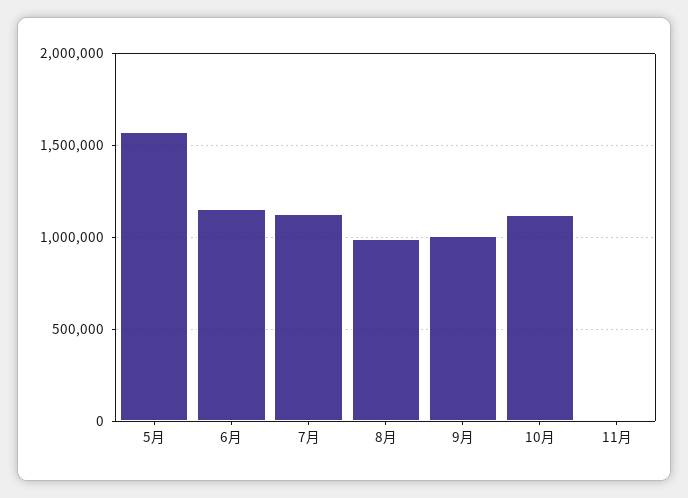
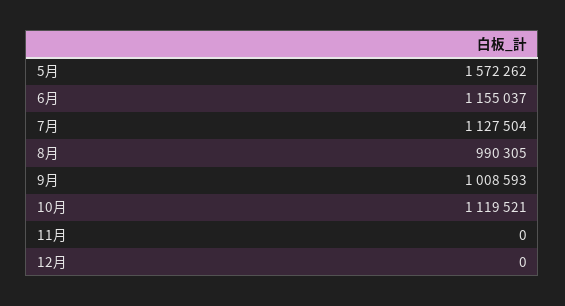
12月: none -> 0

